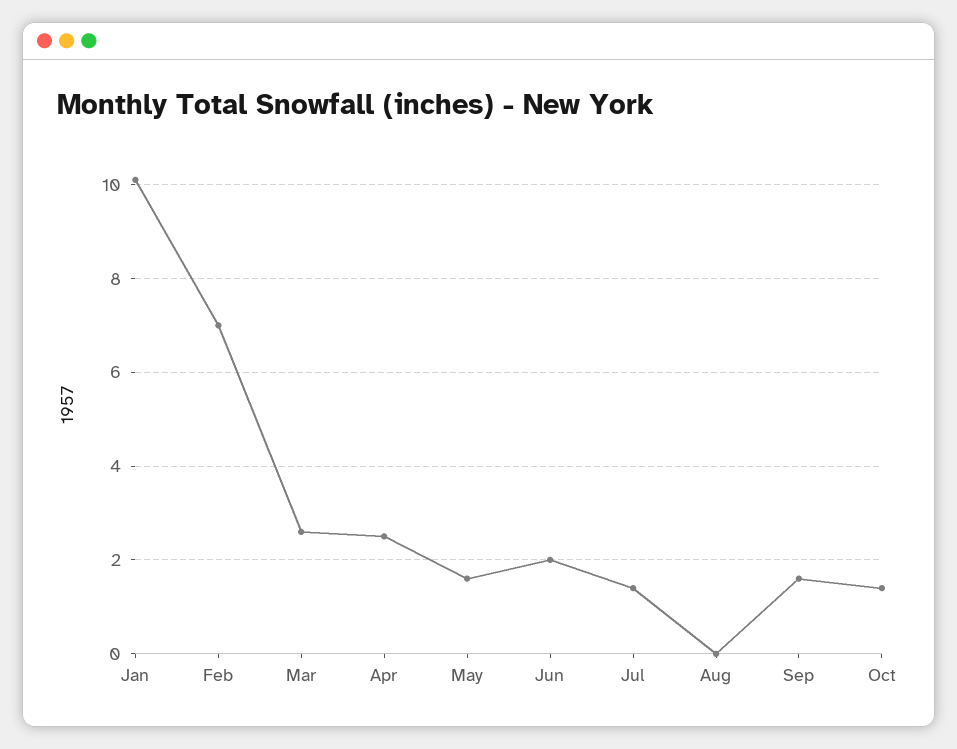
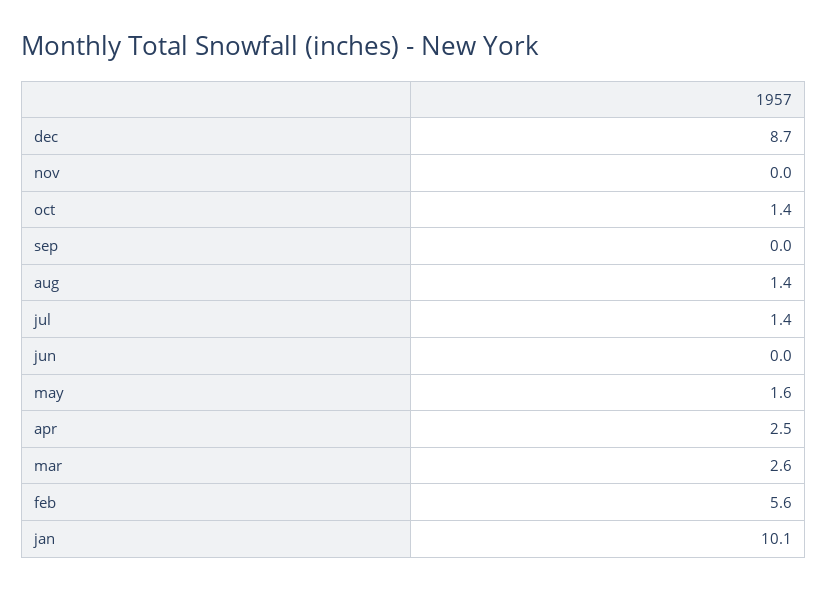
Feb: 7 -> 5.6
Jun: 2 -> 0
Aug: 0 -> 1.4
Sep: 1.5 -> 0
dec: none -> 8.7
nov: none -> 0

